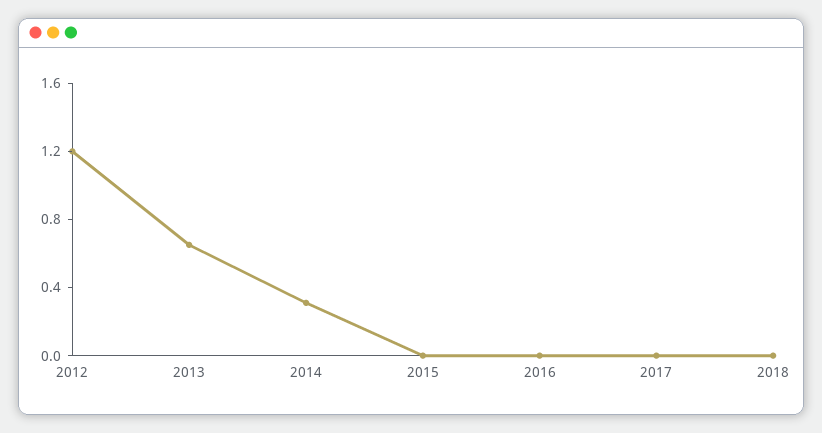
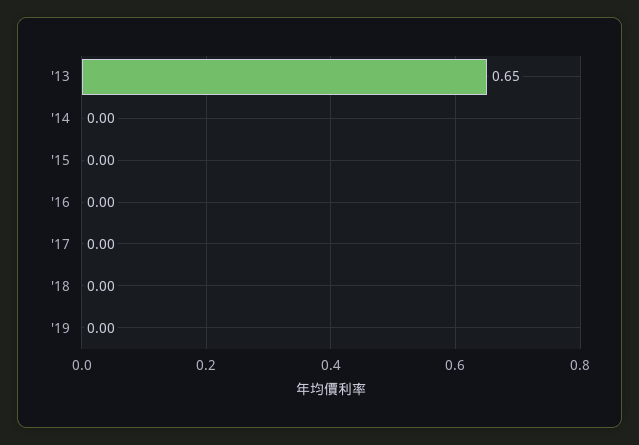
2012: 1.2 -> none
2014: 0.3 -> 0
'19: none -> 0

